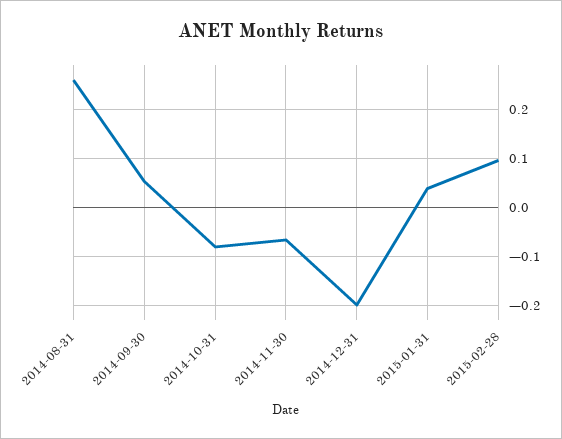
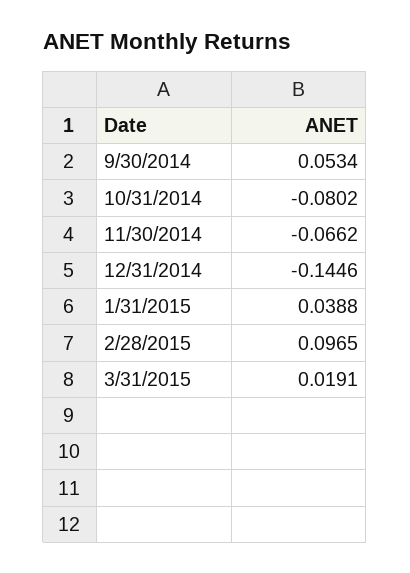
2014-08-31: 0.26 -> none
2014-12-31: -0.2 -> -0.1446
3/31/2015: none -> 0.0191

